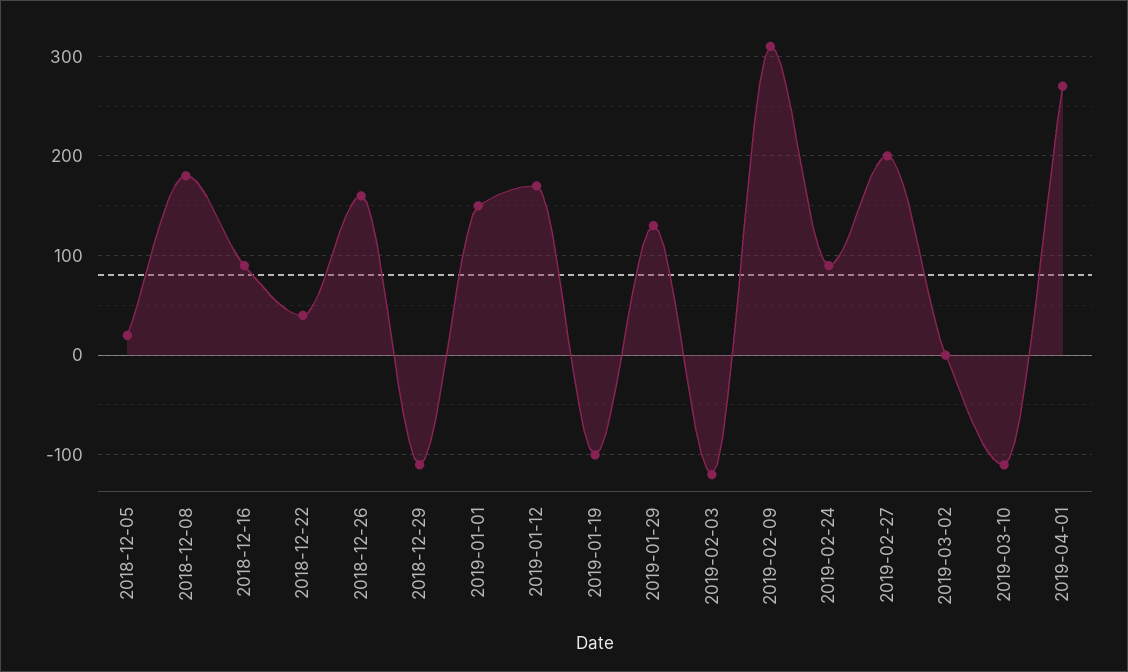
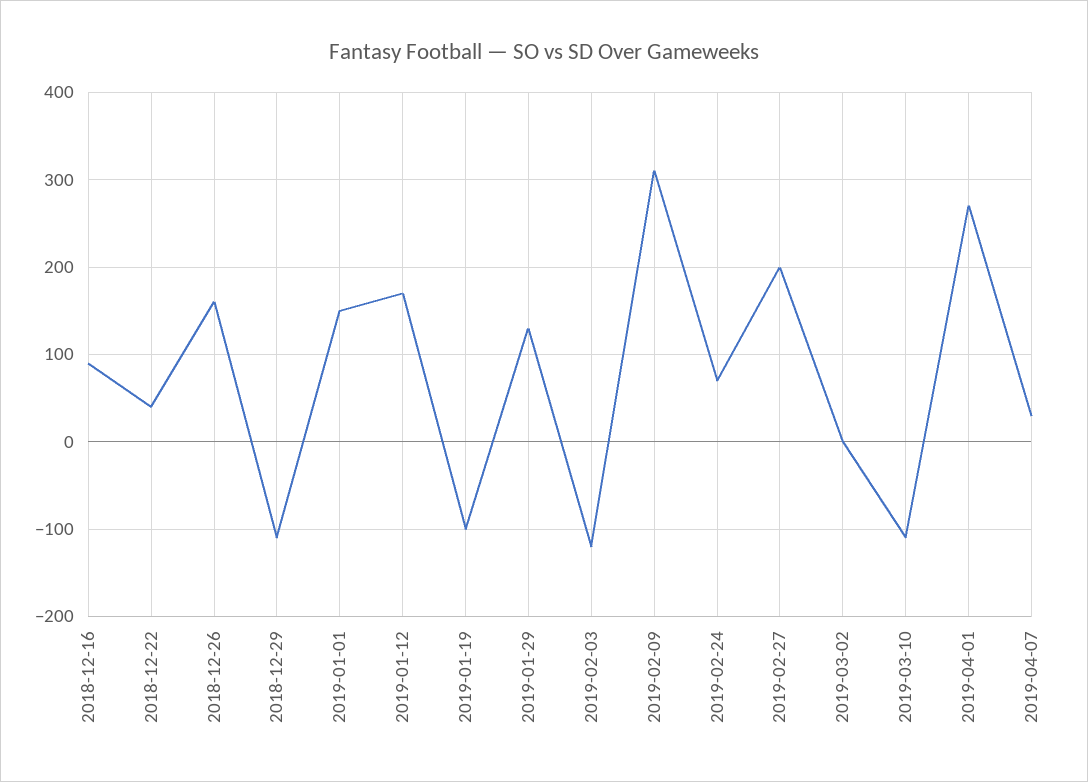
2018-12-05: 20 -> none
2018-12-08: 180 -> none
2019-02-24: 90 -> 70
2019-04-07: none -> 30

